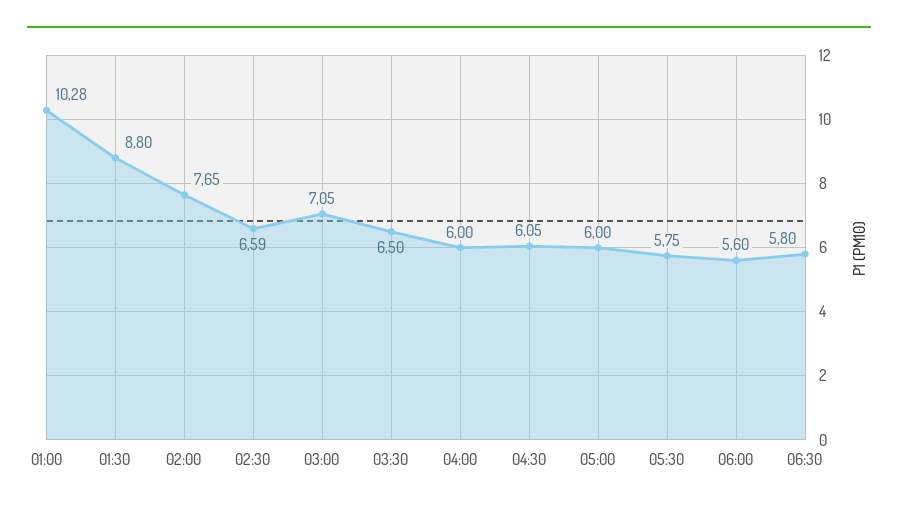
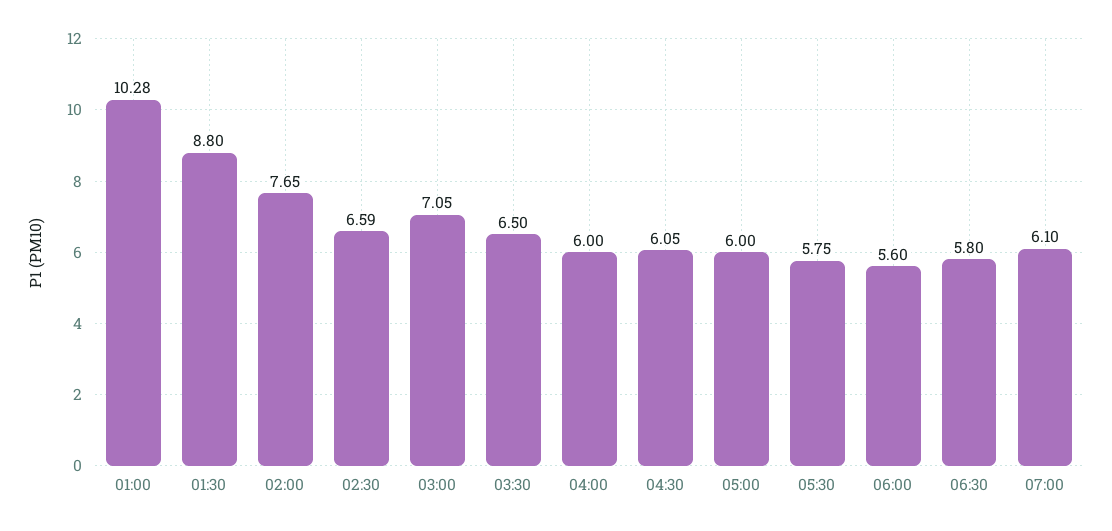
07:00: none -> 6.1

